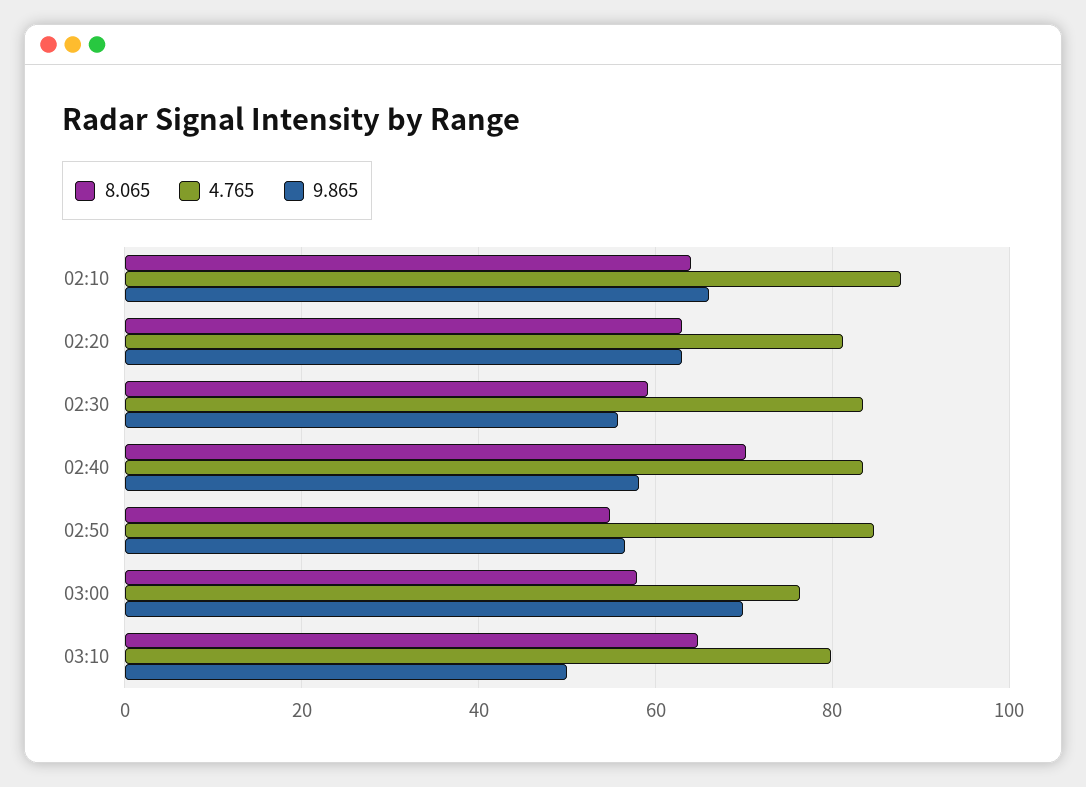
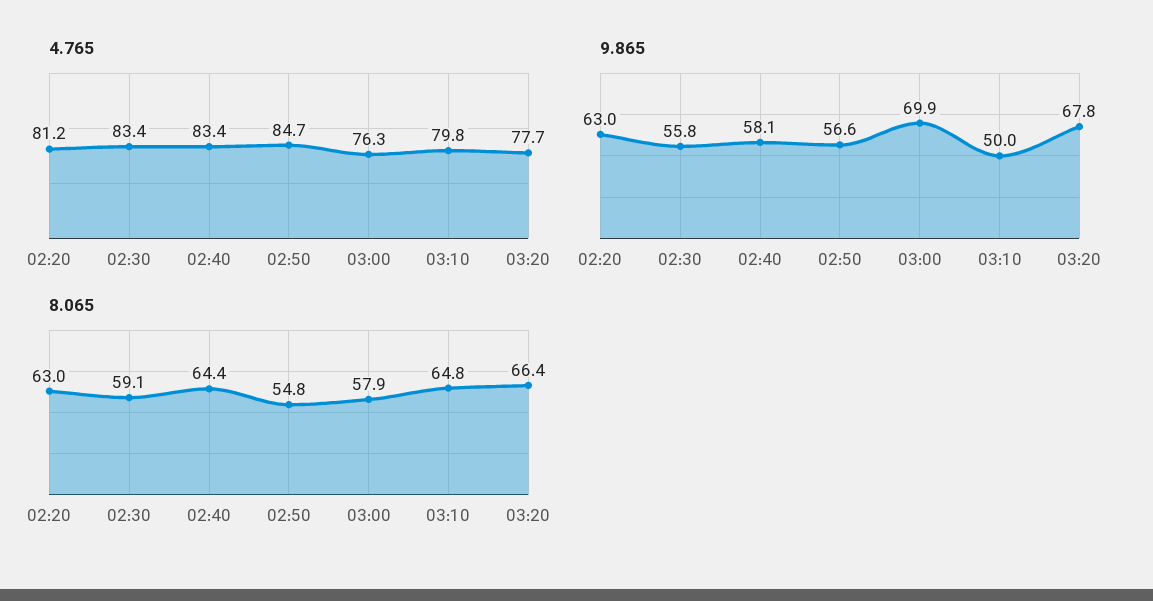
8.065, 02:10: 64 -> none
4.765, 02:10: 88 -> none
9.865, 02:10: 66 -> none
8.065, 02:40: 70 -> 64.4
4.765, 03:20: none -> 77.7
9.865, 03:20: none -> 67.8
8.065, 03:20: none -> 66.4

